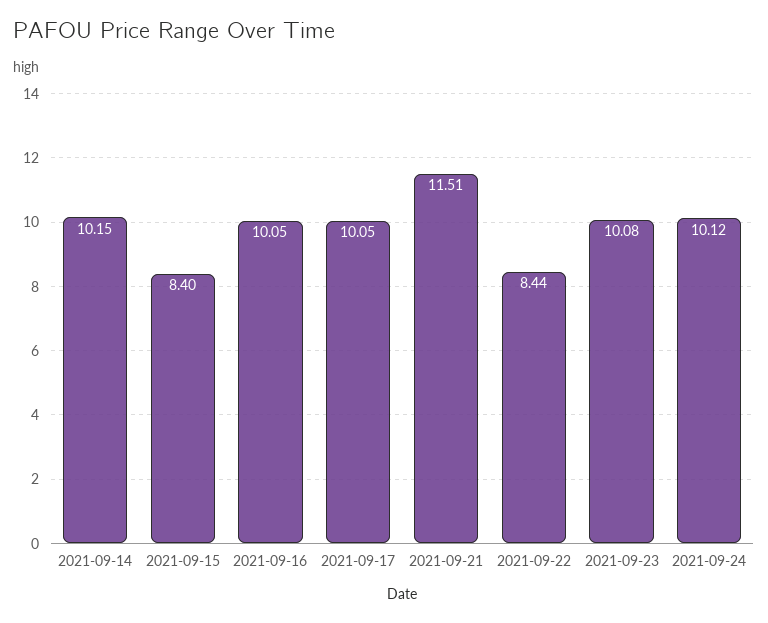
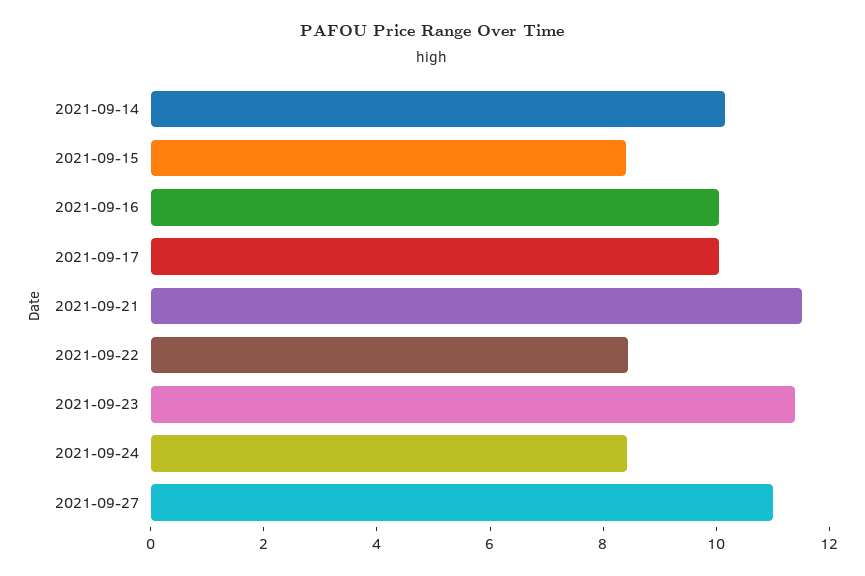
2021-09-23: 10.08 -> 11.5
2021-09-24: 10.12 -> 8.5
2021-09-27: none -> 11

